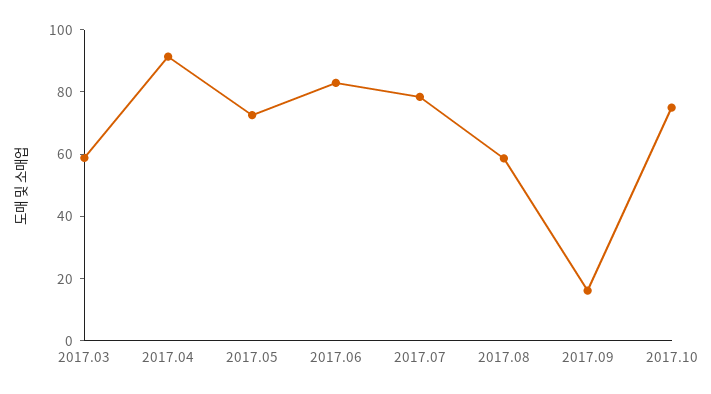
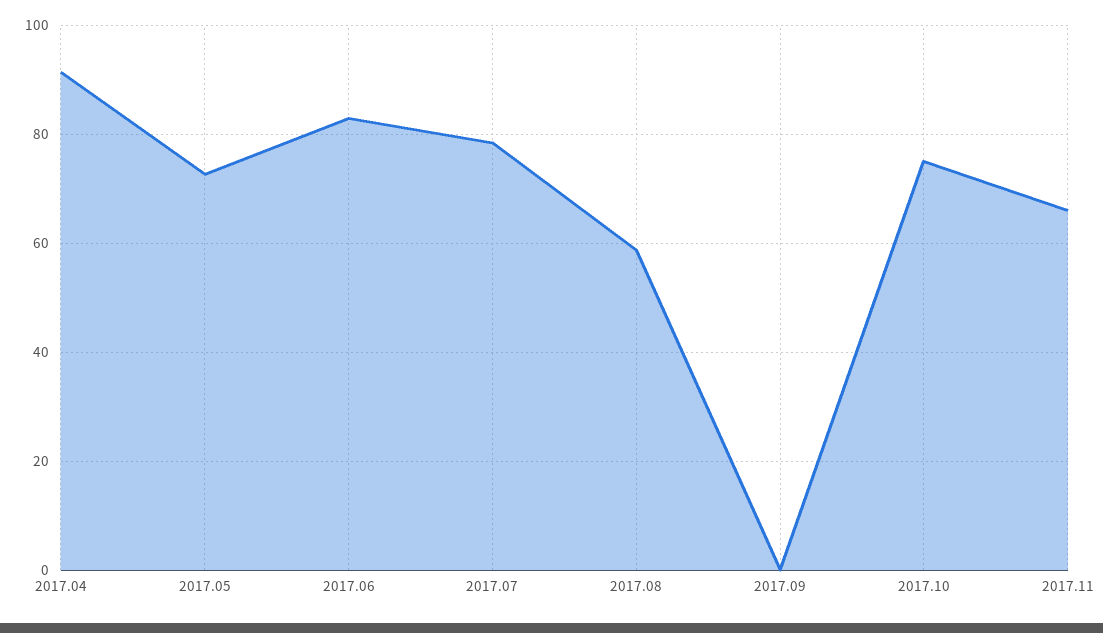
2017.03: 60 -> none
2017.09: 15 -> 0
2017.11: none -> 66

